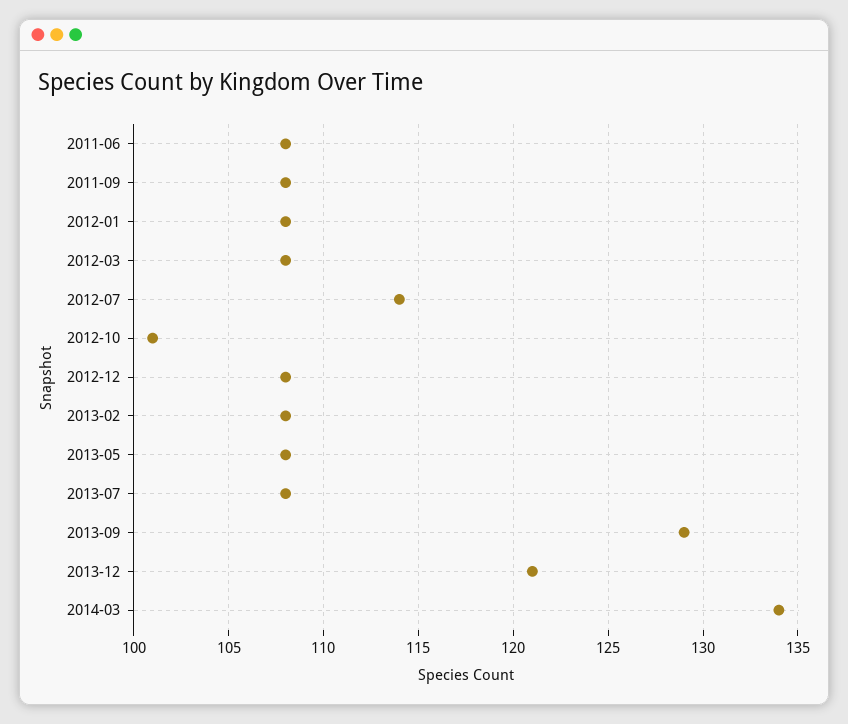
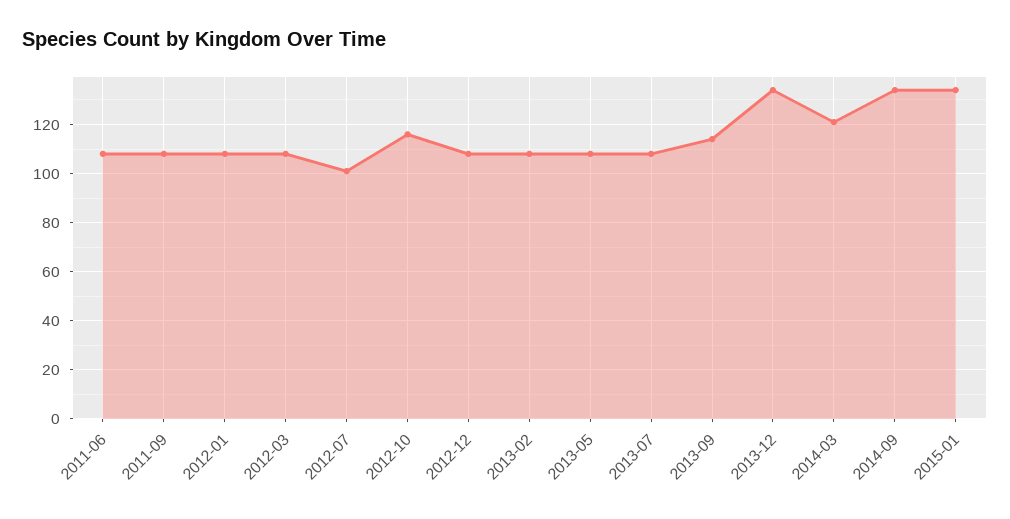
2012-07: 114 -> 100
2012-10: 101 -> 115
2013-09: 129 -> 115
2013-12: 121 -> 135
2014-03: 134 -> 120
2014-09: none -> 135
2015-01: none -> 135

